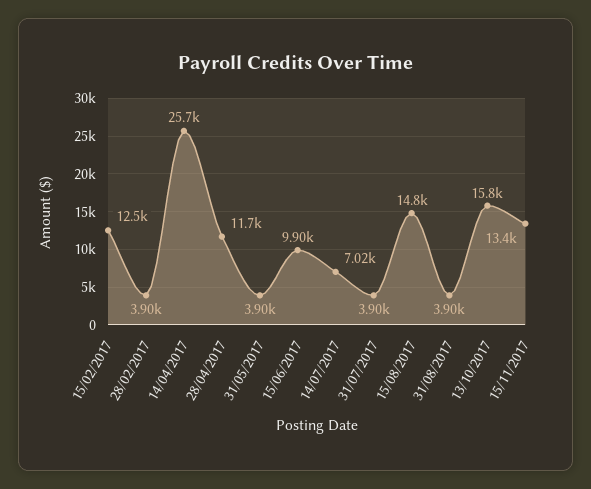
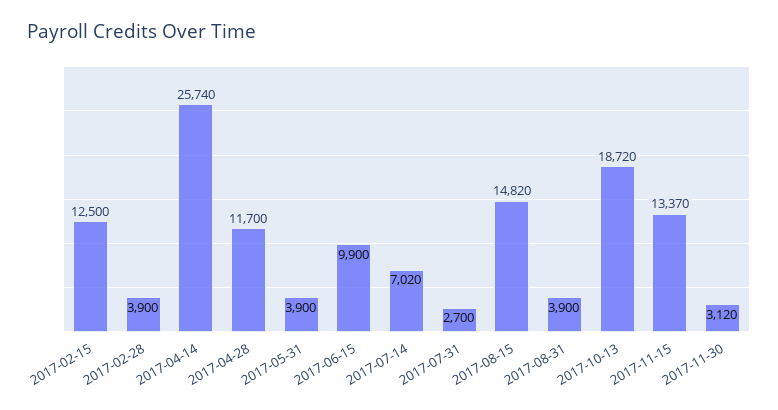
31/07/2017: 3900 -> 2700
13/10/2017: 15800 -> 18720
2017-11-30: none -> 3120

